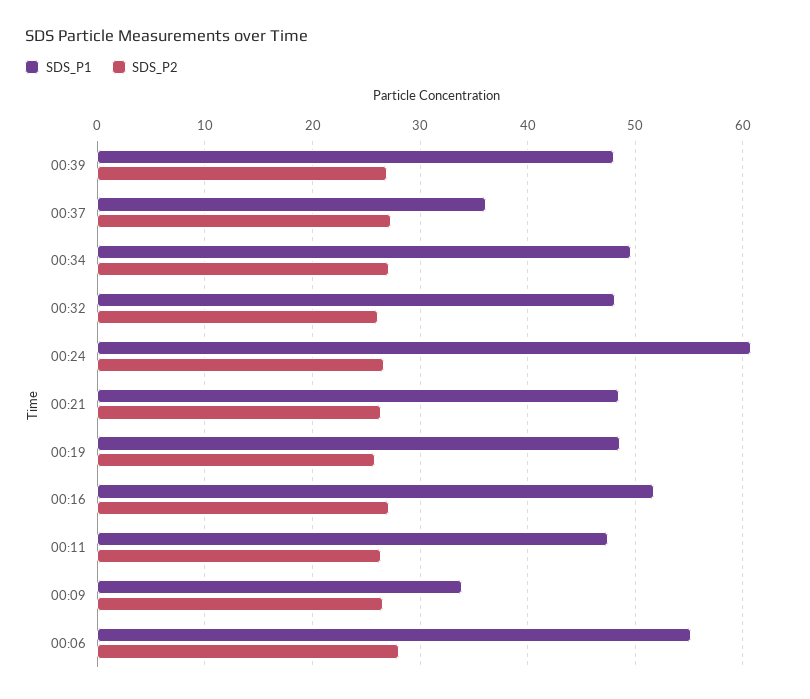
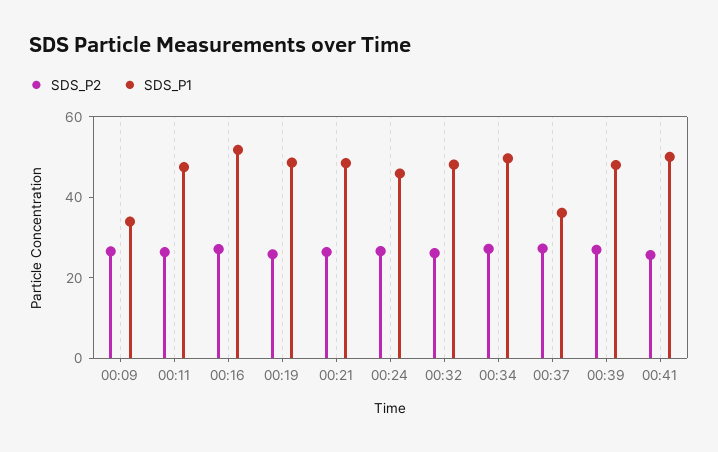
SDS_P1, 00:24: 61 -> 45
SDS_P1, 00:06: 55 -> none
SDS_P2, 00:06: 28 -> none
SDS_P2, 00:41: none -> 25
SDS_P1, 00:41: none -> 50

